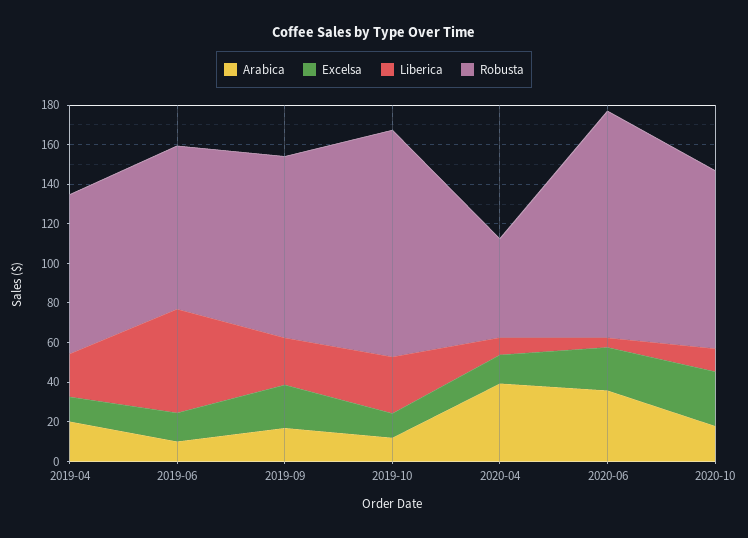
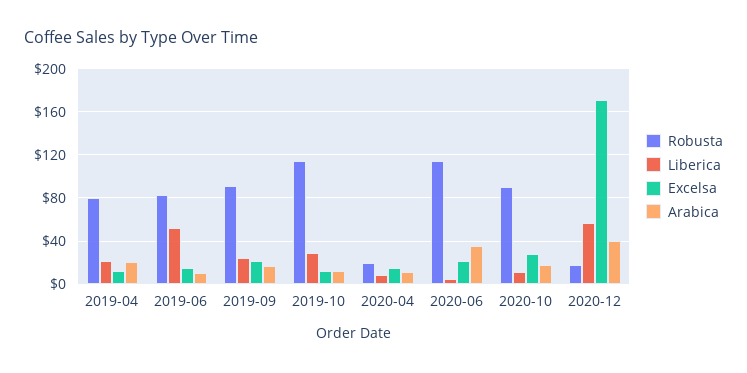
Arabica, 2020-04: 40 -> 10
Robusta, 2020-04: 50 -> 20
Robusta, 2020-12: none -> 20
Liberica, 2020-12: none -> 60
Excelsa, 2020-12: none -> 170
Arabica, 2020-12: none -> 40

